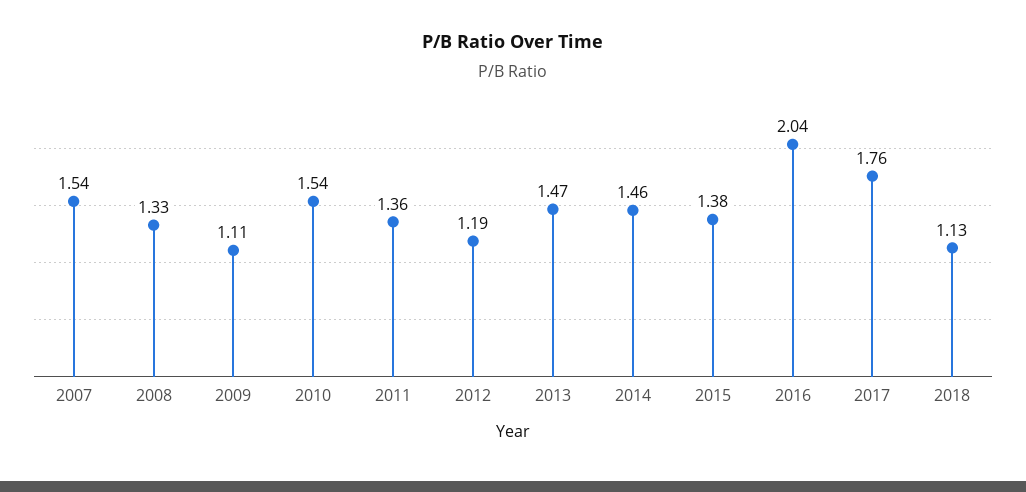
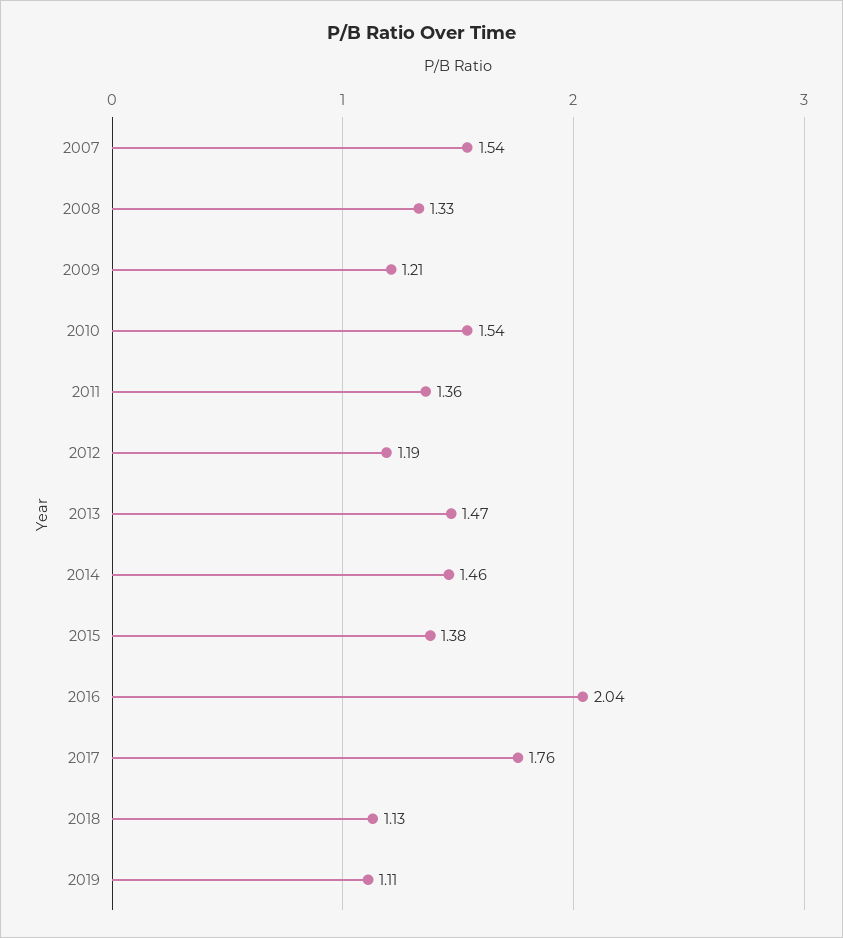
2009: 1.11 -> 1.21
2019: none -> 1.11

